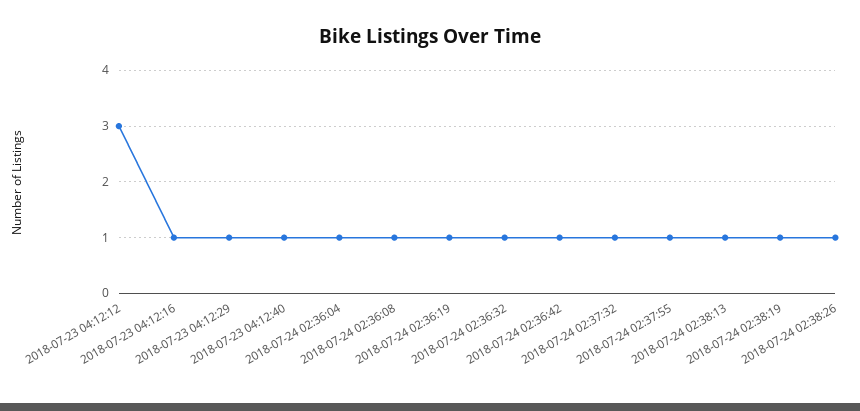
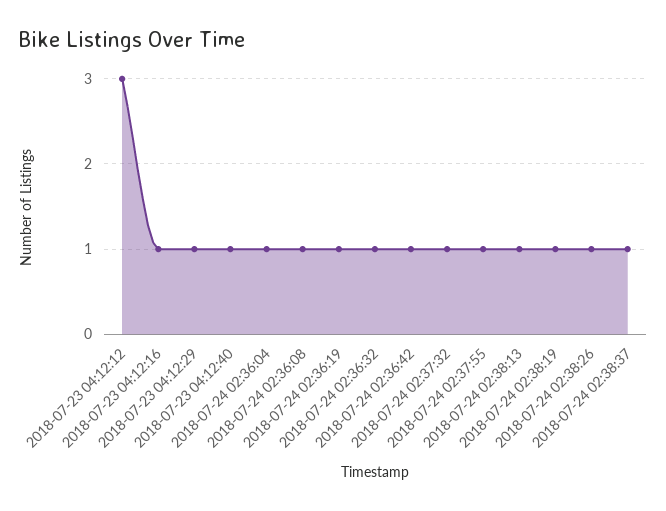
2018-07-24 02:38:37: none -> 1

